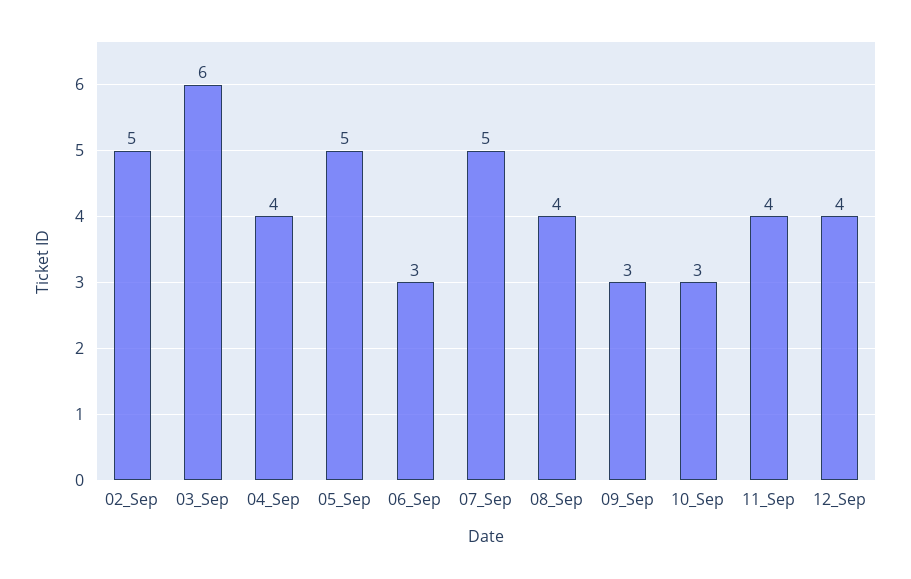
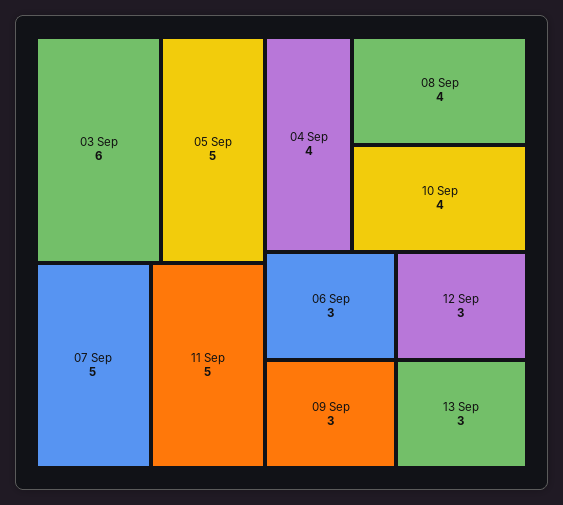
02_Sep: 5 -> none
10_Sep: 3 -> 4
11_Sep: 4 -> 5
12_Sep: 4 -> 3
13 Sep: none -> 3

